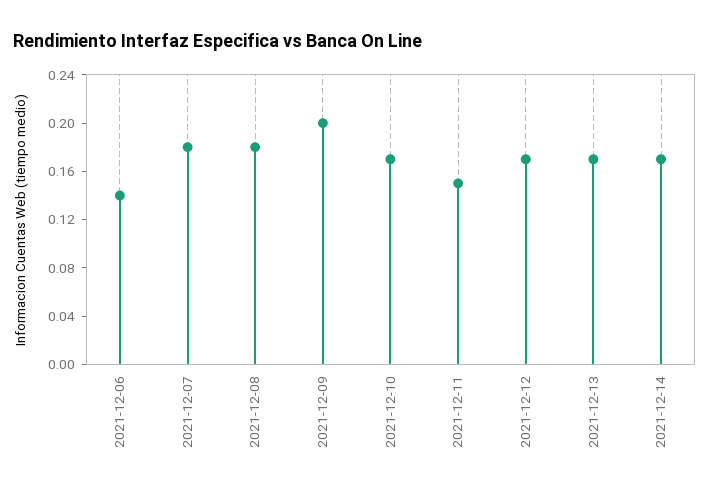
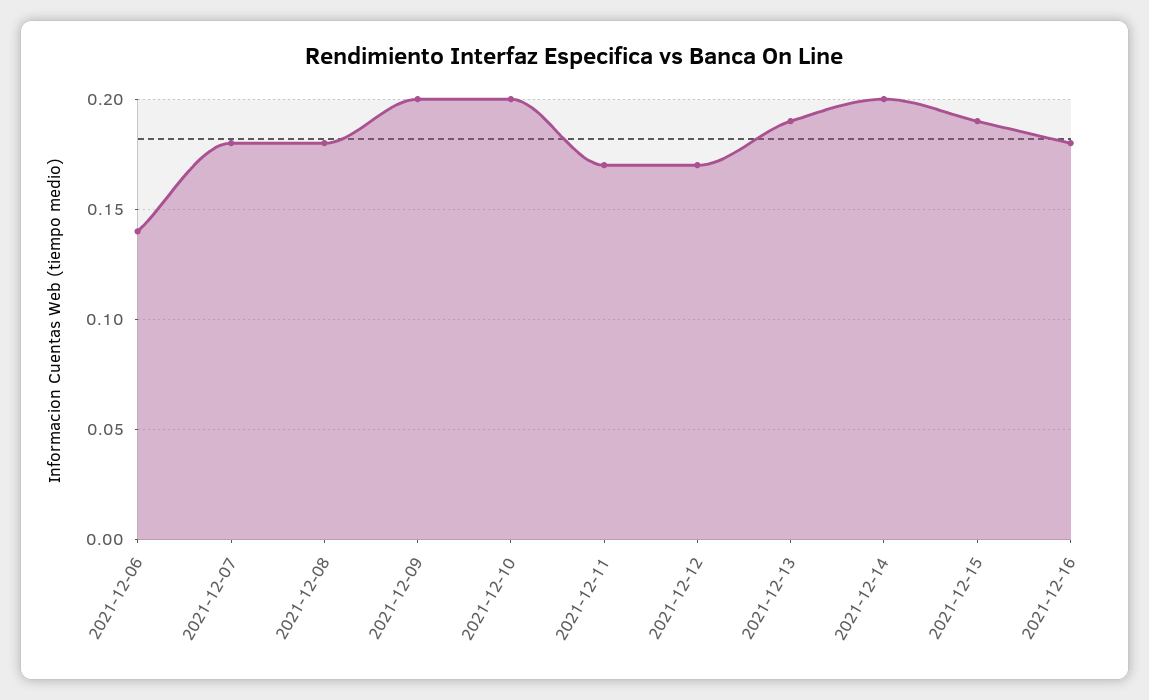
2021-12-10: 0.17 -> 0.2
2021-12-11: 0.15 -> 0.17
2021-12-13: 0.17 -> 0.19
2021-12-14: 0.17 -> 0.2
2021-12-15: none -> 0.19
2021-12-16: none -> 0.18

